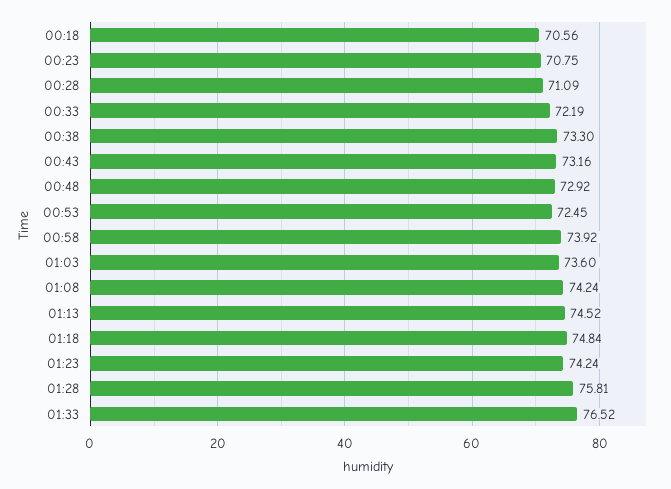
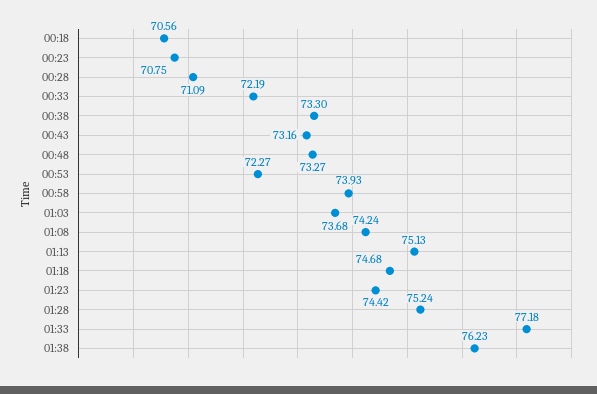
00:48: 72.92 -> 73.27
00:53: 72.45 -> 72.27
00:58: 73.92 -> 73.93
01:03: 73.6 -> 73.68
01:13: 74.52 -> 75.13
01:18: 74.84 -> 74.68
01:23: 74.24 -> 74.42
01:28: 75.81 -> 75.24
01:33: 76.52 -> 77.18
01:38: none -> 76.23

